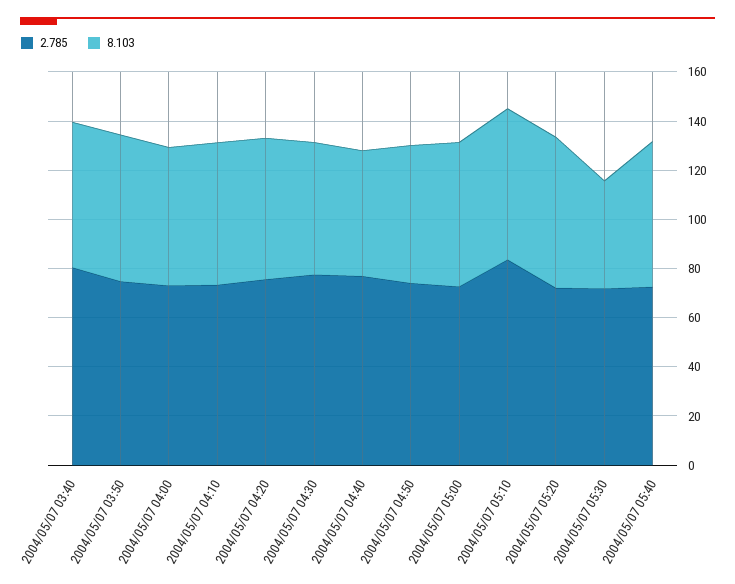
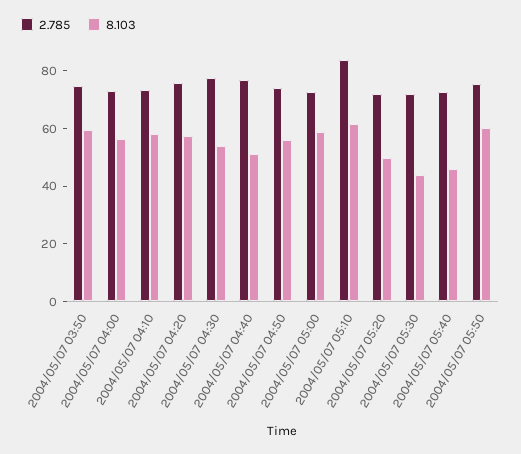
2.785, 2004/05/07 03:40: 80 -> none
8.103, 2004/05/07 03:40: 60 -> none
8.103, 2004/05/07 05:20: 60 -> 50
8.103, 2004/05/07 05:40: 60 -> 45
2.785, 2004/05/07 05:50: none -> 75
8.103, 2004/05/07 05:50: none -> 60

